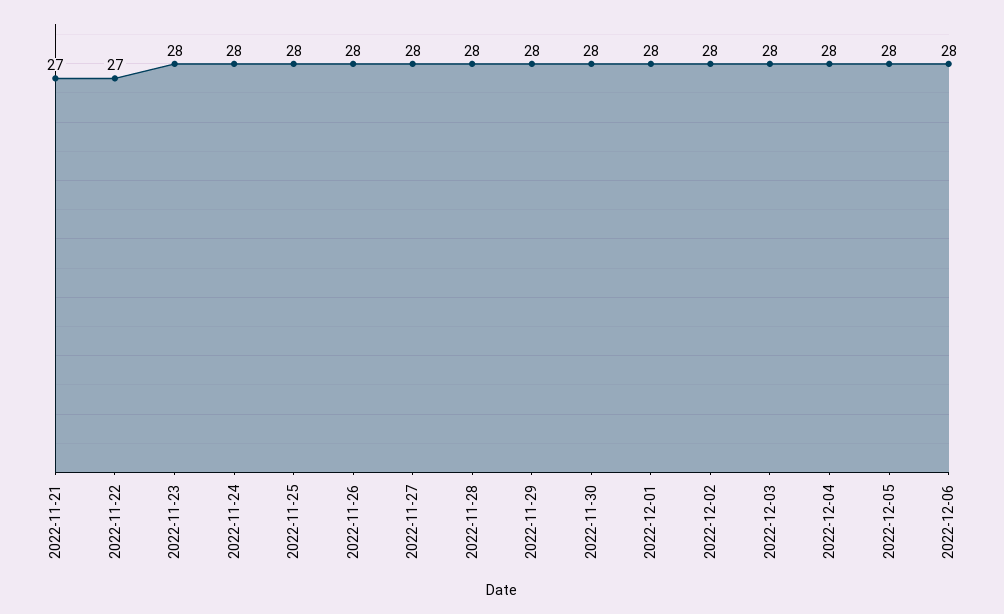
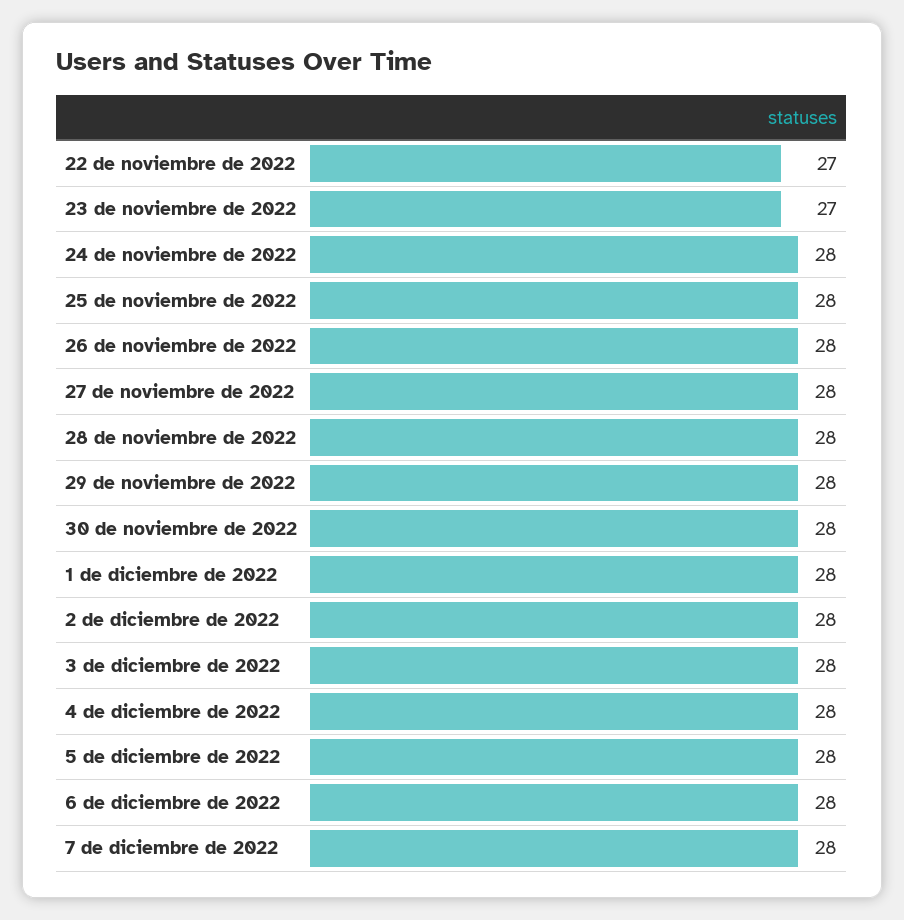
2022-11-21: 27 -> none
2022-11-23: 28 -> 27
7 de diciembre de 2022: none -> 28

